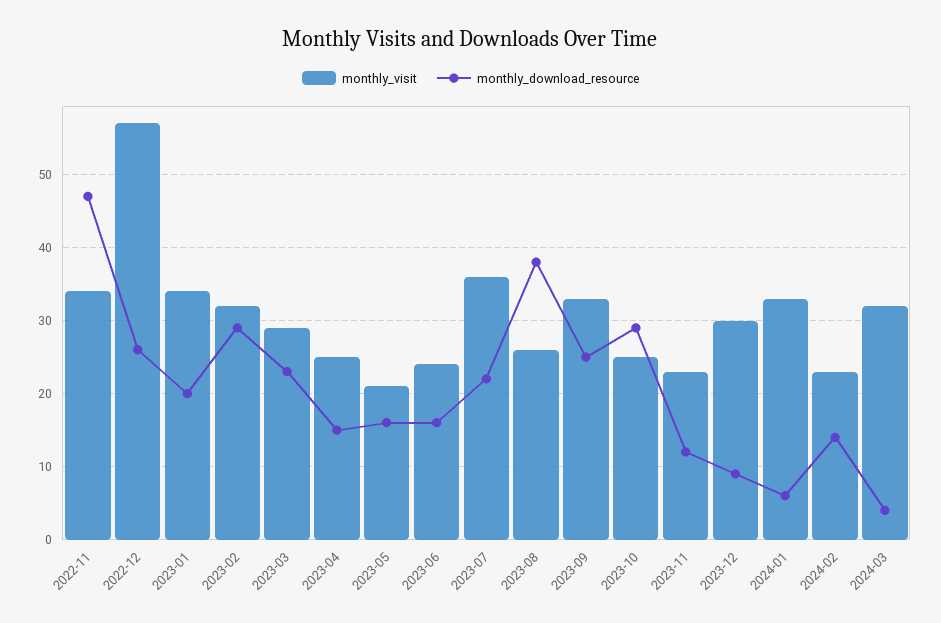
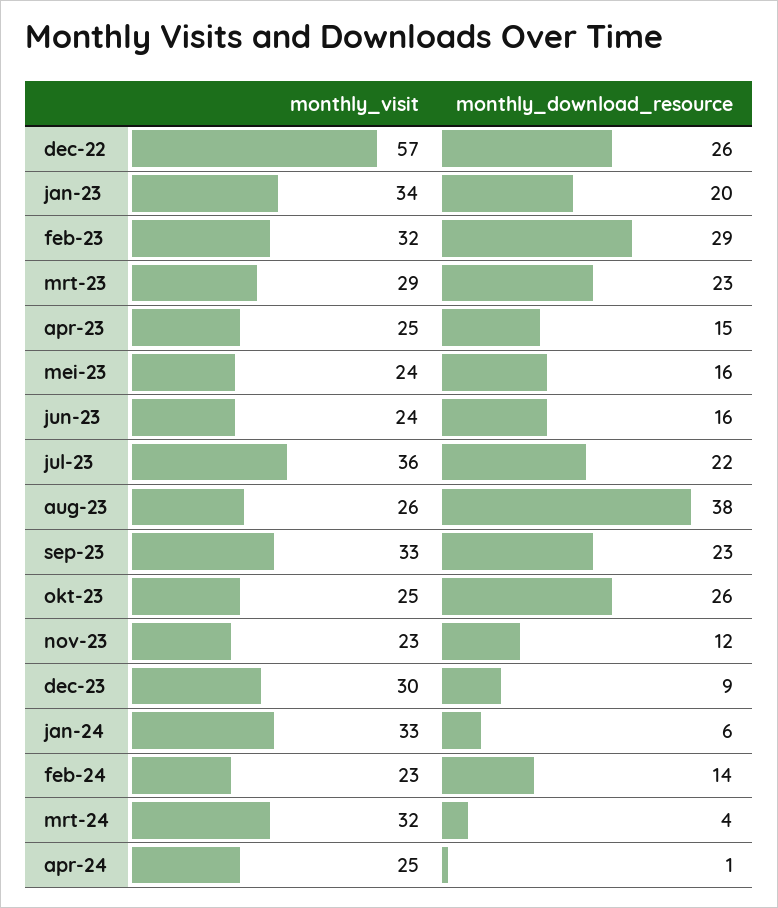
monthly_visit, 2022-11: 34 -> none
monthly_download_resource, 2022-11: 47 -> none
monthly_visit, 2023-05: 21 -> 24
monthly_download_resource, 2023-09: 25 -> 23
monthly_download_resource, 2023-10: 29 -> 26
monthly_visit, apr-24: none -> 25
monthly_download_resource, apr-24: none -> 1

